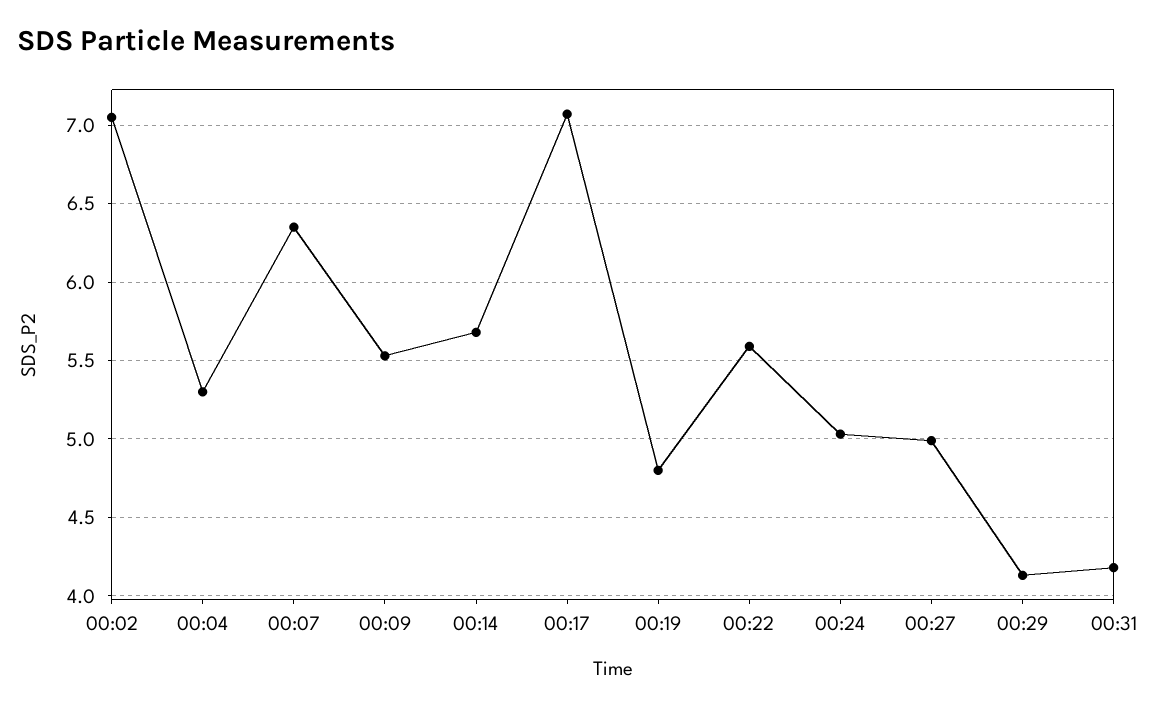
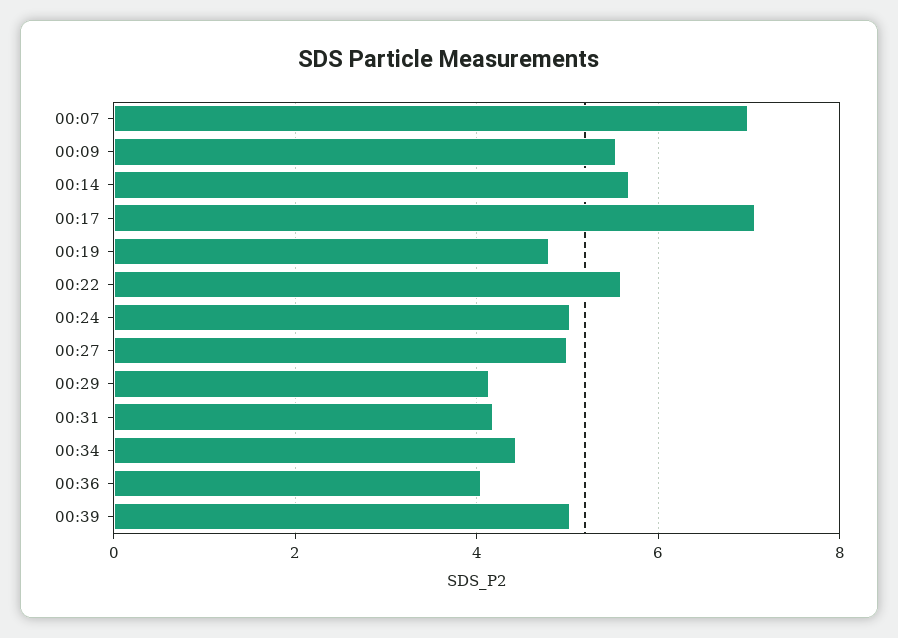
00:02: 7.05 -> none
00:04: 5.3 -> none
00:07: 6.35 -> 7
00:34: none -> 4.4
00:36: none -> 4
00:39: none -> 5

